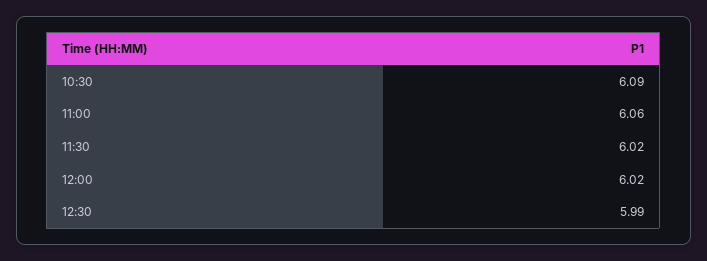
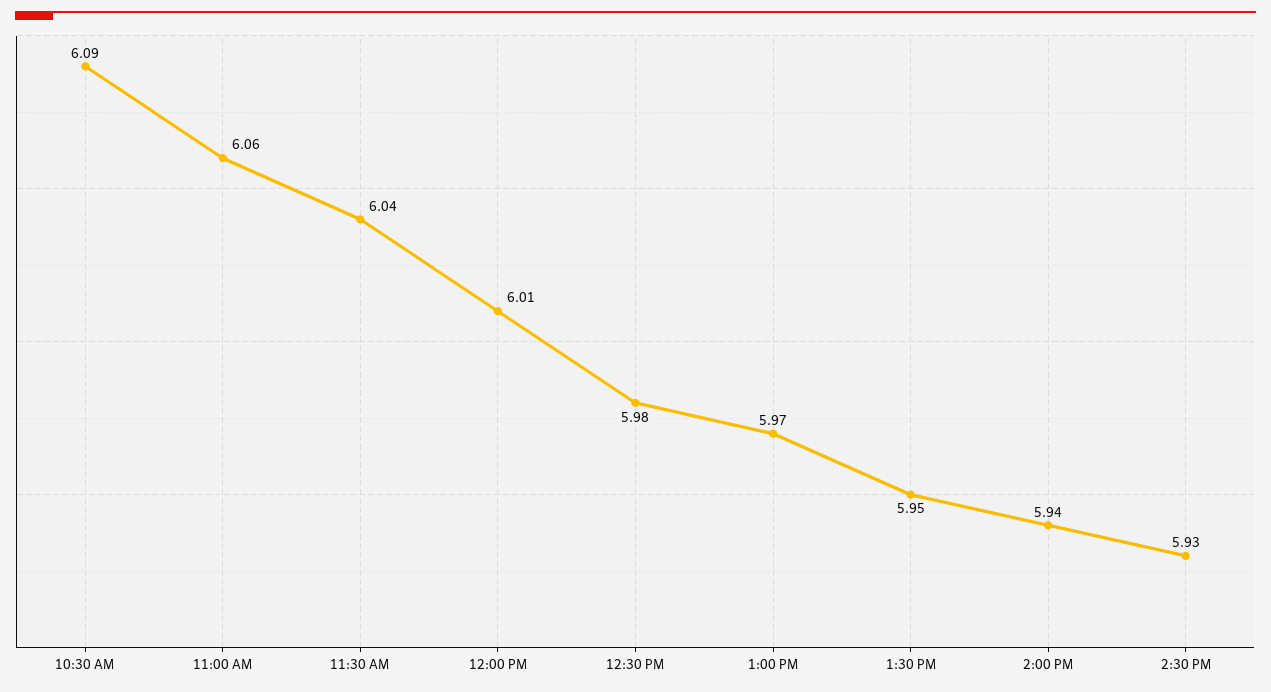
11:30: 6.02 -> 6.04
12:00: 6.02 -> 6.01
12:30: 5.99 -> 5.98
1:00 PM: none -> 5.97
1:30 PM: none -> 5.95
2:00 PM: none -> 5.94
2:30 PM: none -> 5.93

